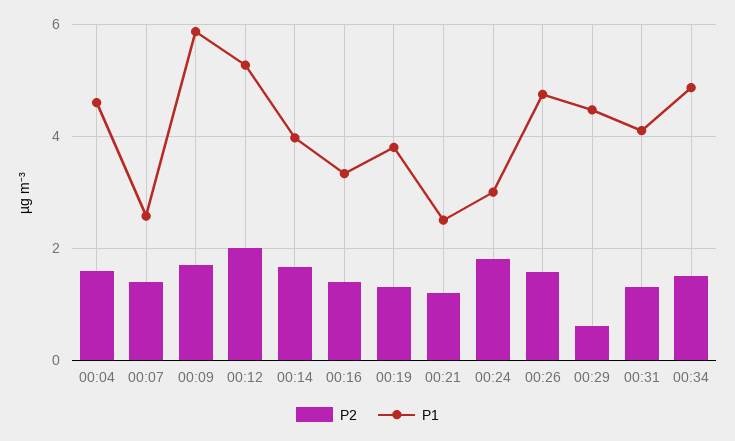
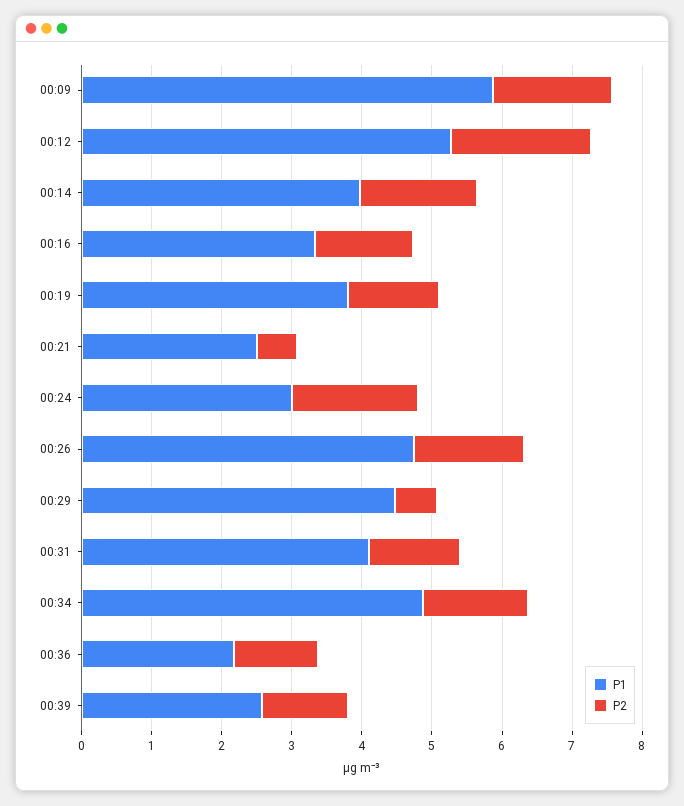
P2, 00:04: 1.6 -> none
P1, 00:04: 4.6 -> none
P2, 00:07: 1.4 -> none
P1, 00:07: 2.6 -> none
P2, 00:21: 1.2 -> 0.6
P1, 00:36: none -> 2.2
P2, 00:36: none -> 1.2
P1, 00:39: none -> 2.6
P2, 00:39: none -> 1.2

